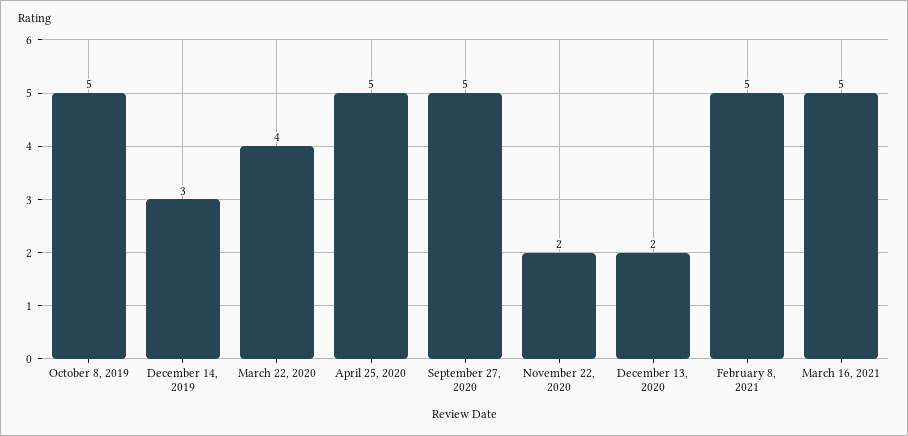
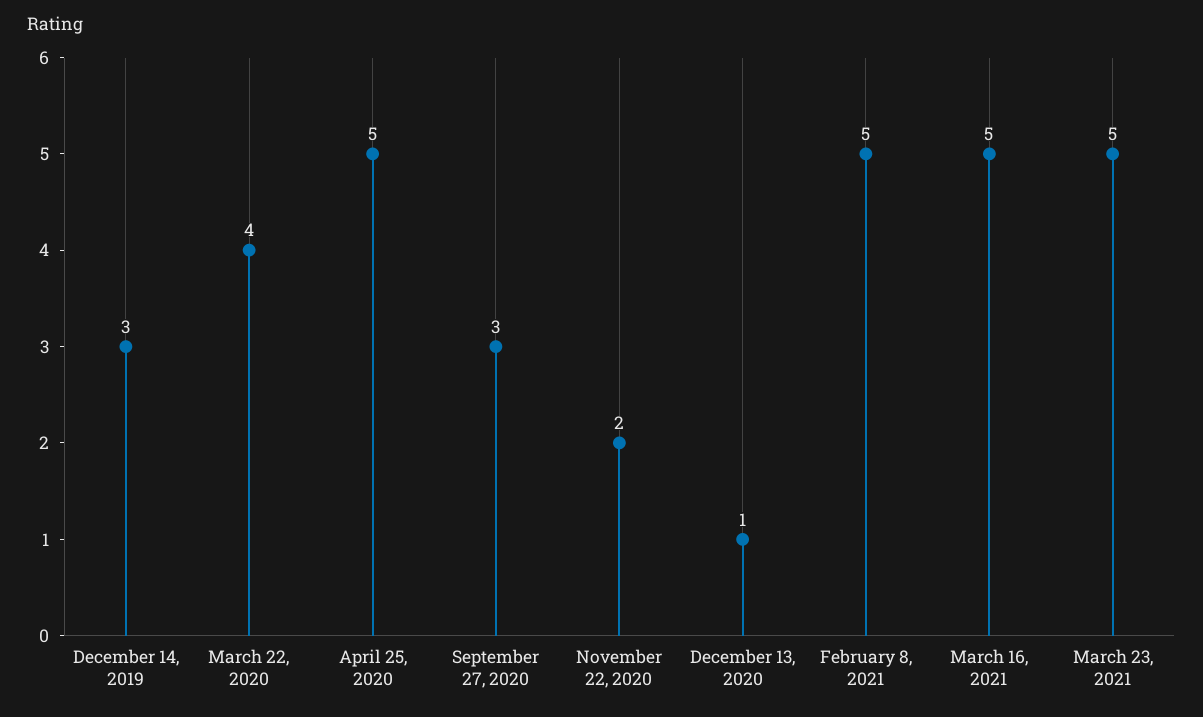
October 8, 2019: 5 -> none
September 27, 2020: 5 -> 3
December 13, 2020: 2 -> 1
March 23, 2021: none -> 5

